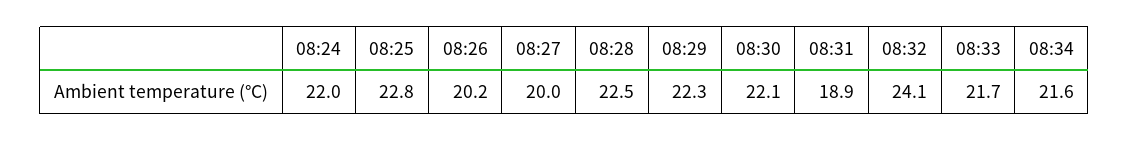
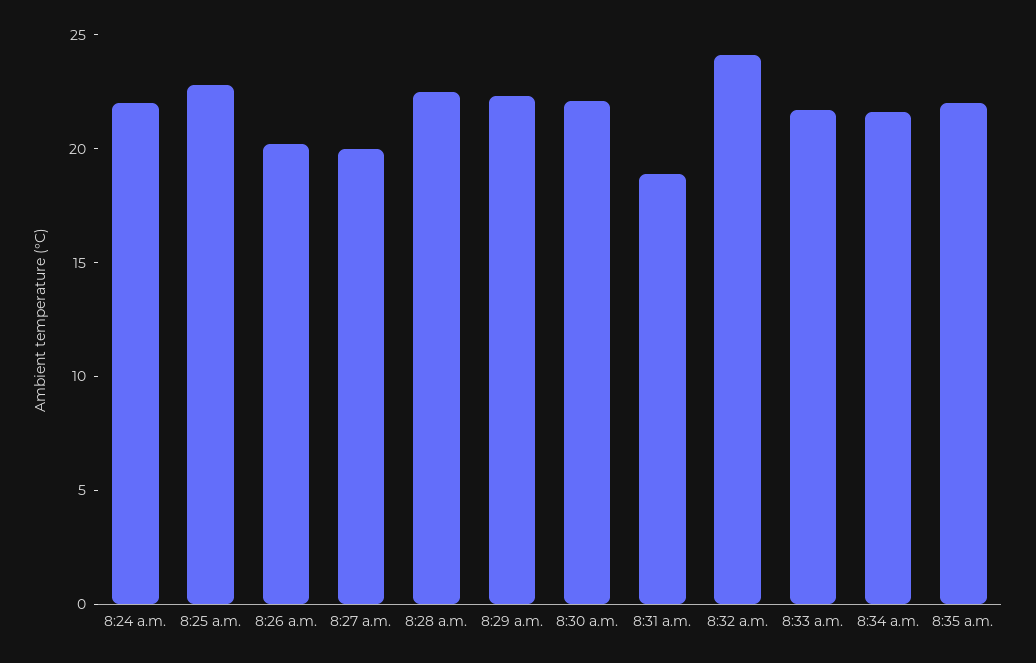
8:35 a.m.: none -> 22

